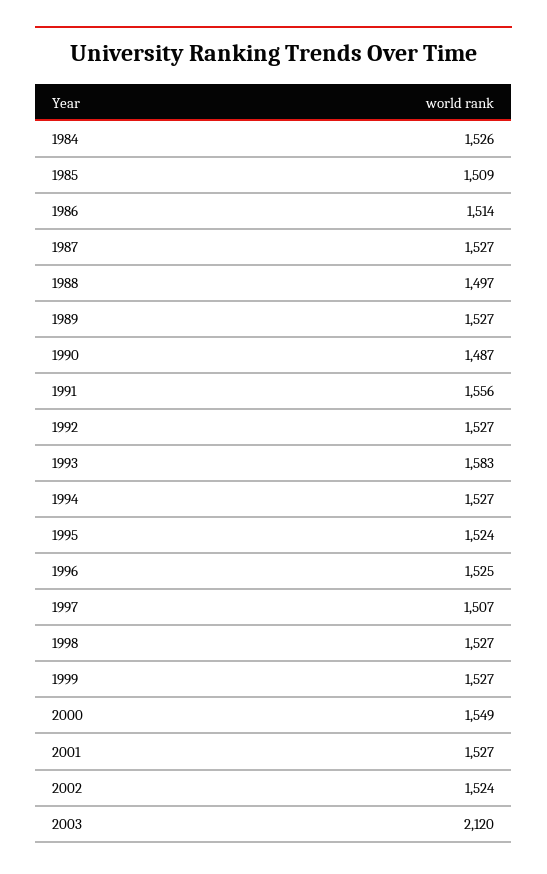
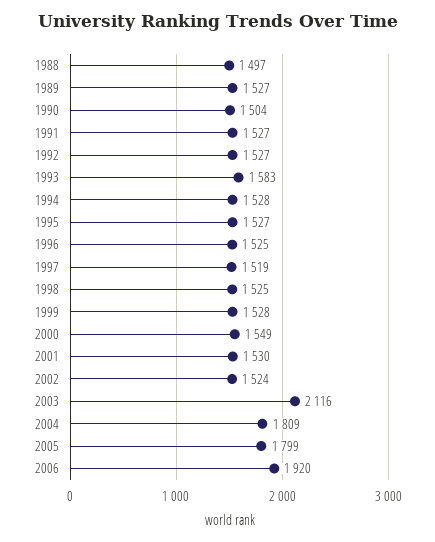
1984: 1526 -> none
1985: 1509 -> none
1986: 1514 -> none
1987: 1527 -> none
1990: 1487 -> 1504
1991: 1556 -> 1527
1994: 1527 -> 1528
1995: 1524 -> 1527
1997: 1507 -> 1519
1998: 1527 -> 1525
1999: 1527 -> 1528
2001: 1527 -> 1530
2003: 2120 -> 2116
2004: none -> 1809
2005: none -> 1799
2006: none -> 1920

